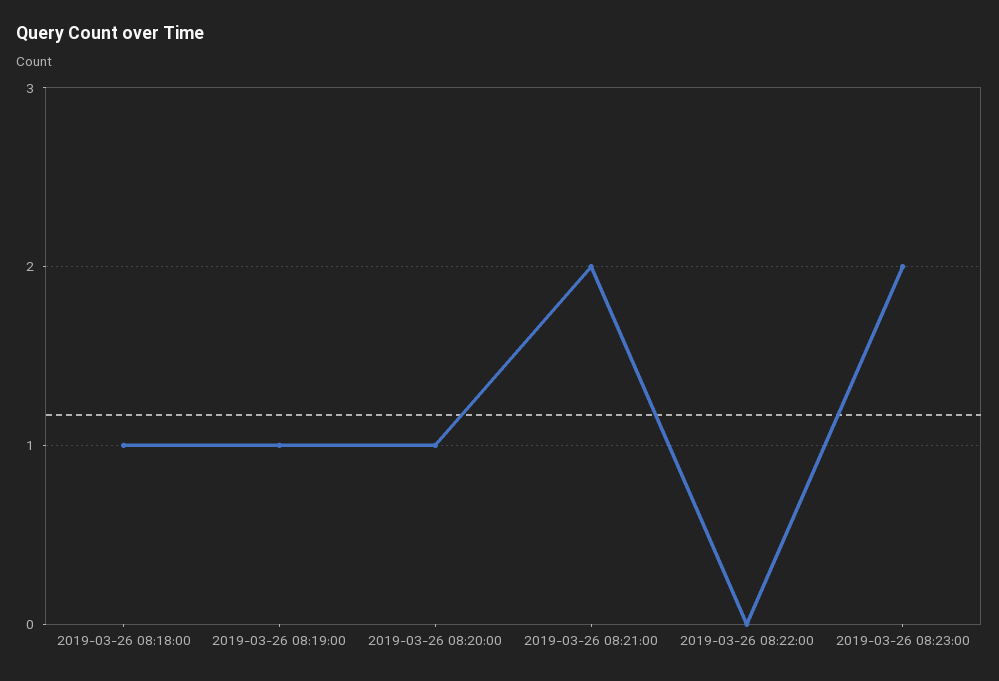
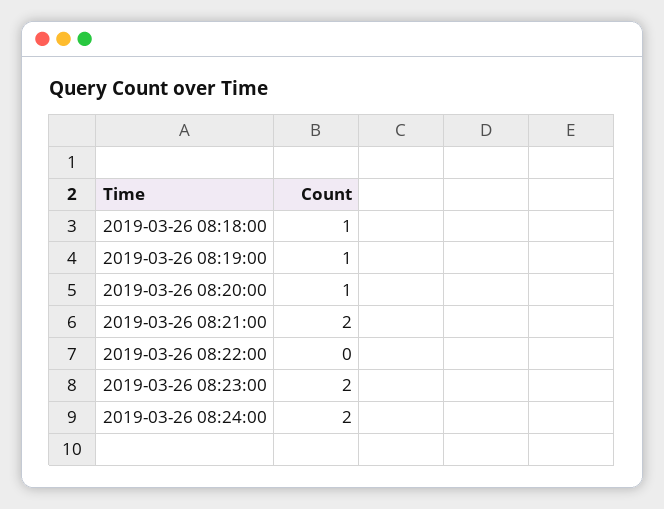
2019-03-26 08:24:00: none -> 2

